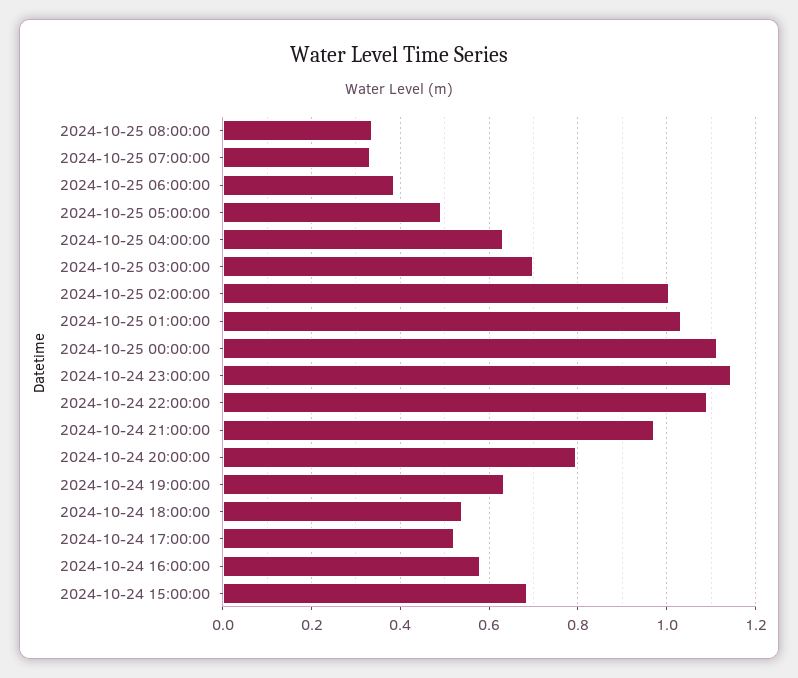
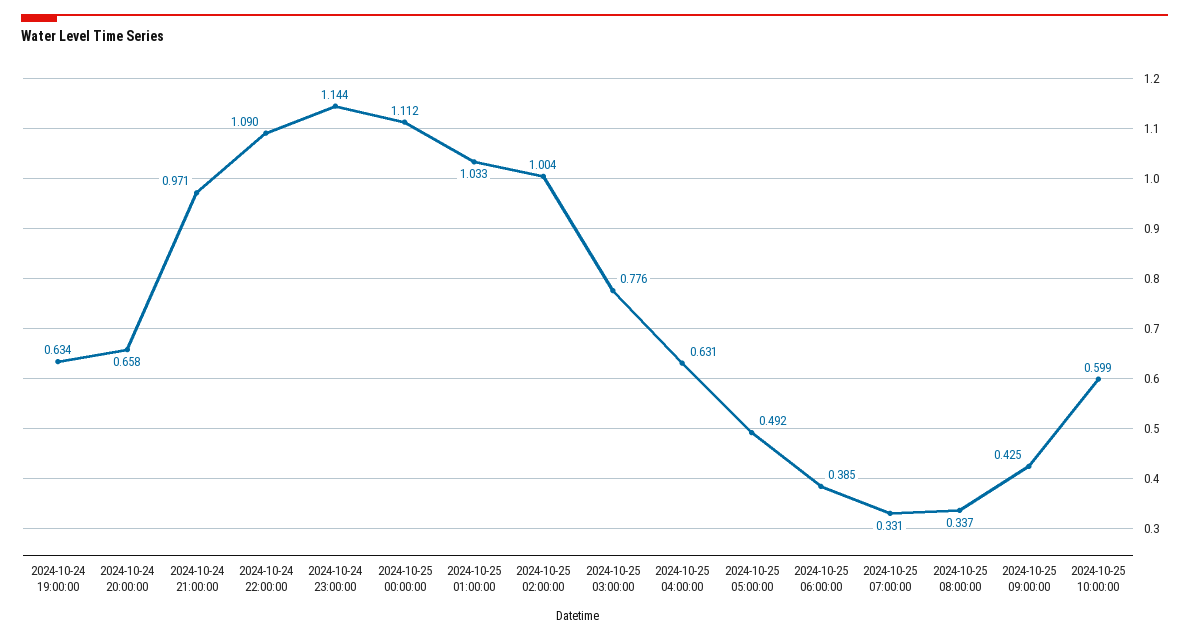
2024-10-25 03:00:00: 0.7 -> 0.776
2024-10-24 20:00:00: 0.8 -> 0.658
2024-10-24 18:00:00: 0.54 -> none
2024-10-24 17:00:00: 0.52 -> none
2024-10-24 16:00:00: 0.58 -> none
2024-10-24 15:00:00: 0.68 -> none
2024-10-25 09:00:00: none -> 0.425
2024-10-25 10:00:00: none -> 0.599

